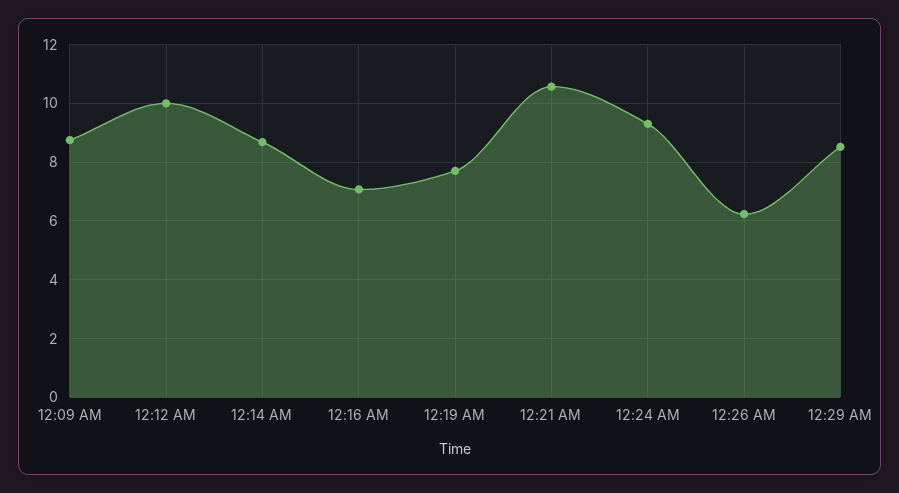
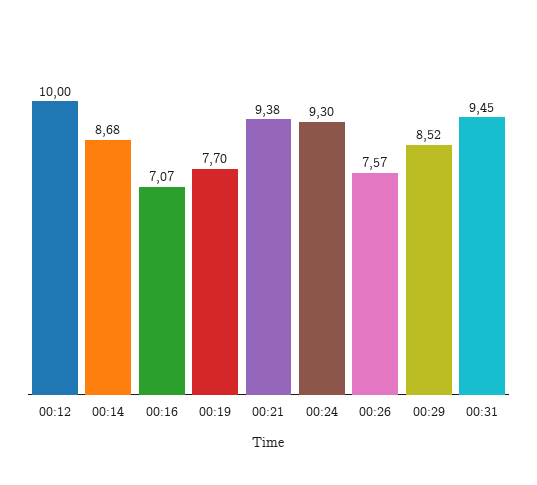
12:09 AM: 8.75 -> none
12:21 AM: 10.5 -> 9.38
12:26 AM: 6.25 -> 7.57
00:31: none -> 9.45

